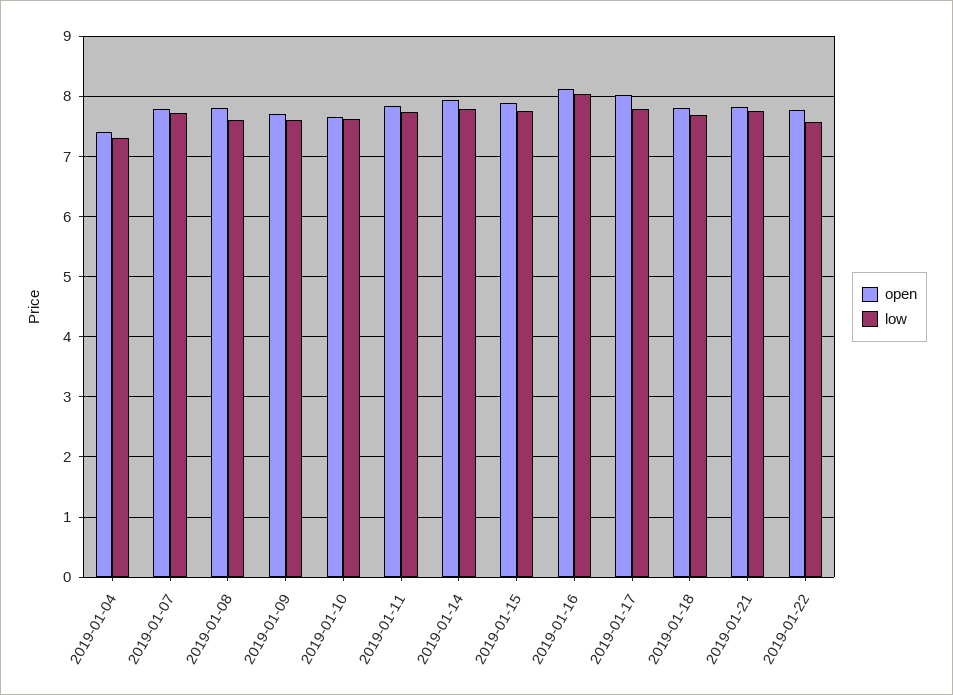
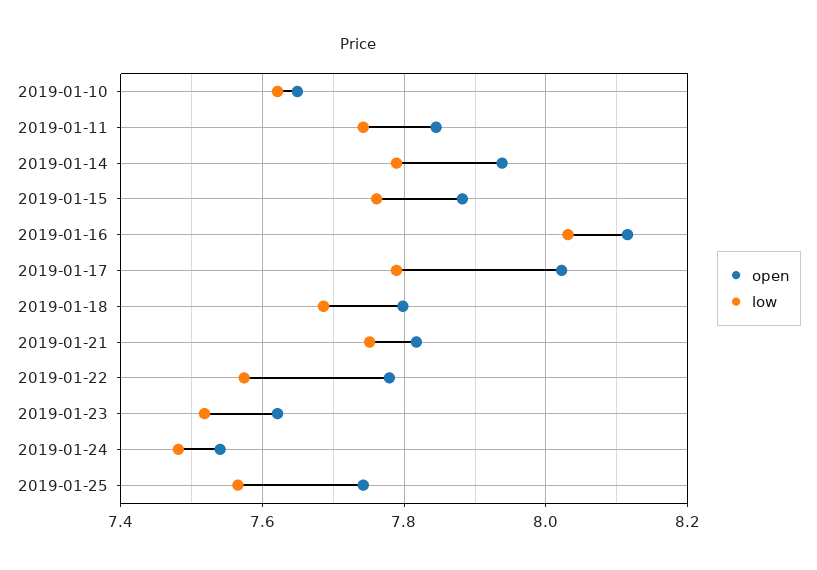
open, 2019-01-04: 7.4 -> none
low, 2019-01-04: 7.3 -> none
open, 2019-01-07: 7.8 -> none
low, 2019-01-07: 7.7 -> none
open, 2019-01-08: 7.8 -> none
low, 2019-01-08: 7.6 -> none
open, 2019-01-09: 7.7 -> none
low, 2019-01-09: 7.6 -> none
open, 2019-01-23: none -> 7.62
low, 2019-01-23: none -> 7.52
open, 2019-01-24: none -> 7.54
low, 2019-01-24: none -> 7.48
open, 2019-01-25: none -> 7.74
low, 2019-01-25: none -> 7.56

